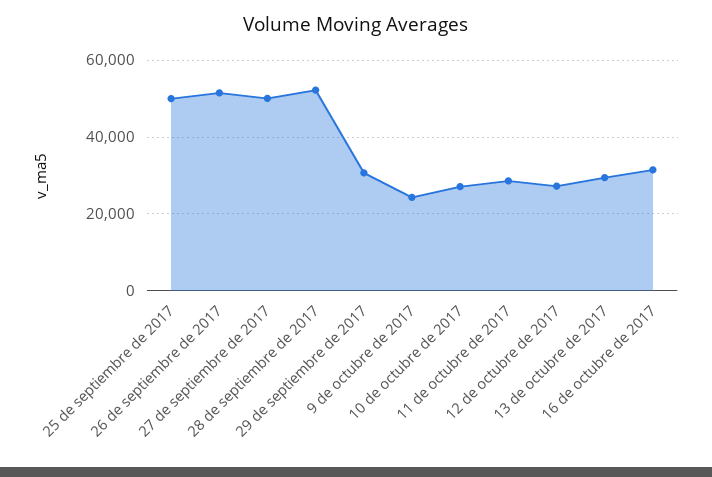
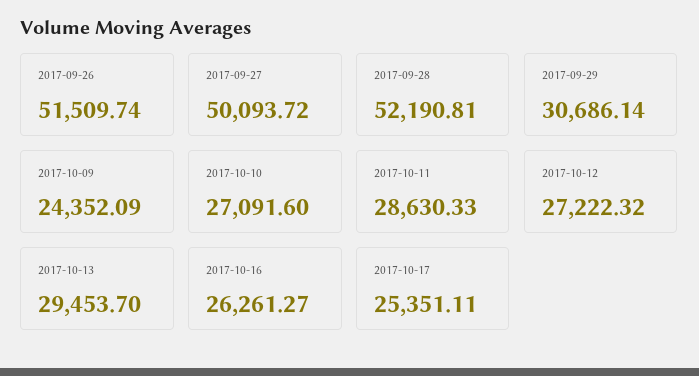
25 de septiembre de 2017: 50000 -> none
16 de octubre de 2017: 32000 -> 26261.27
2017-10-17: none -> 25351.11

